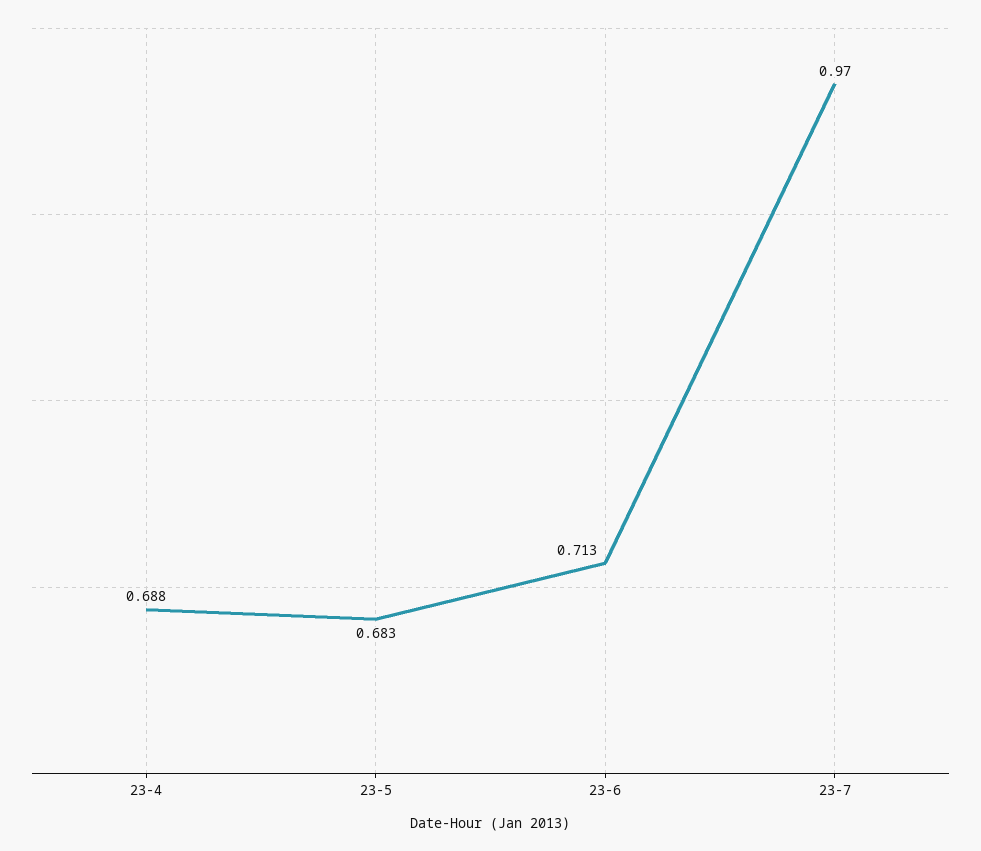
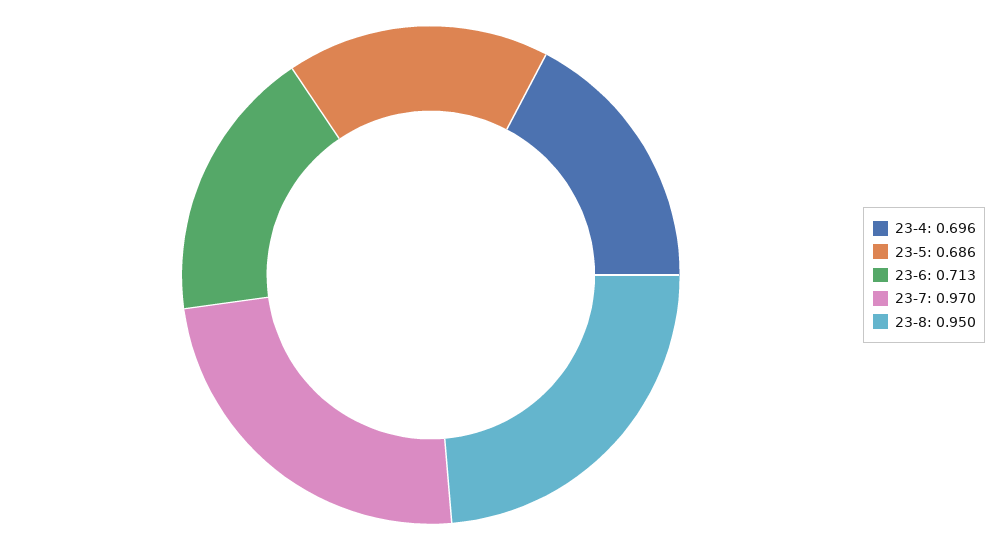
23-4: 0.688 -> 0.696
23-5: 0.683 -> 0.686
23-8: none -> 0.95

